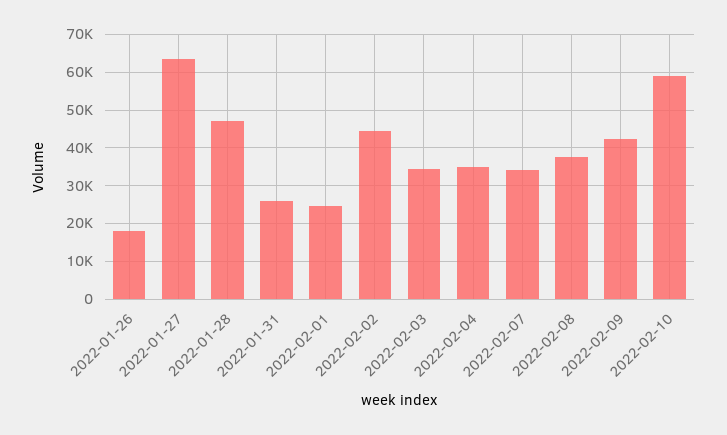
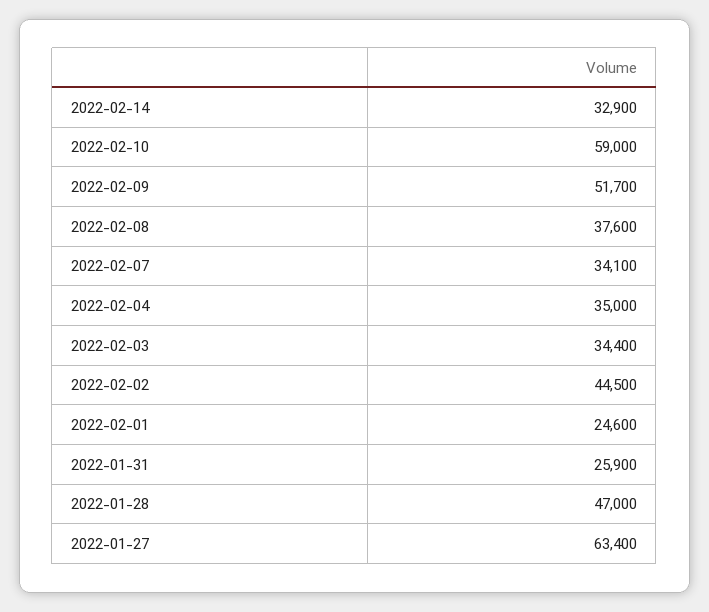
2022-01-26: 18000 -> none
2022-02-09: 42000 -> 51700
2022-02-14: none -> 32900

